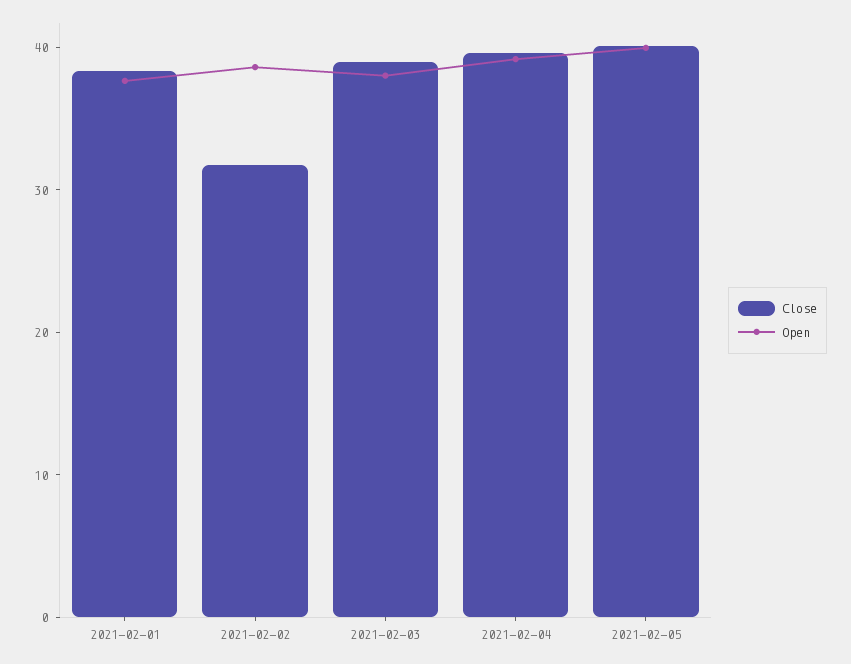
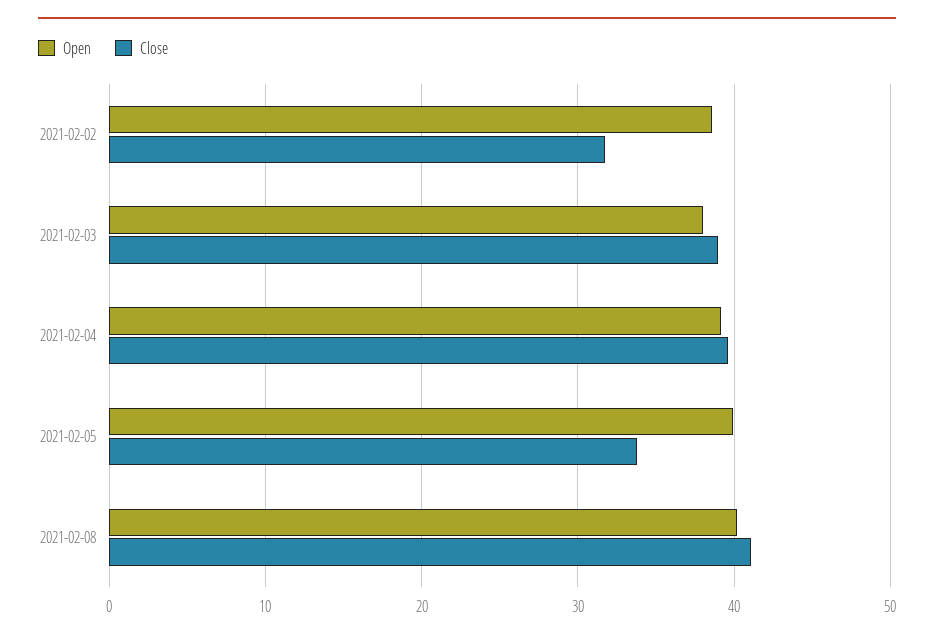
Close, 2021-02-01: 38 -> none
Open, 2021-02-01: 38 -> none
Close, 2021-02-05: 40 -> 34
Open, 2021-02-08: none -> 40
Close, 2021-02-08: none -> 41

